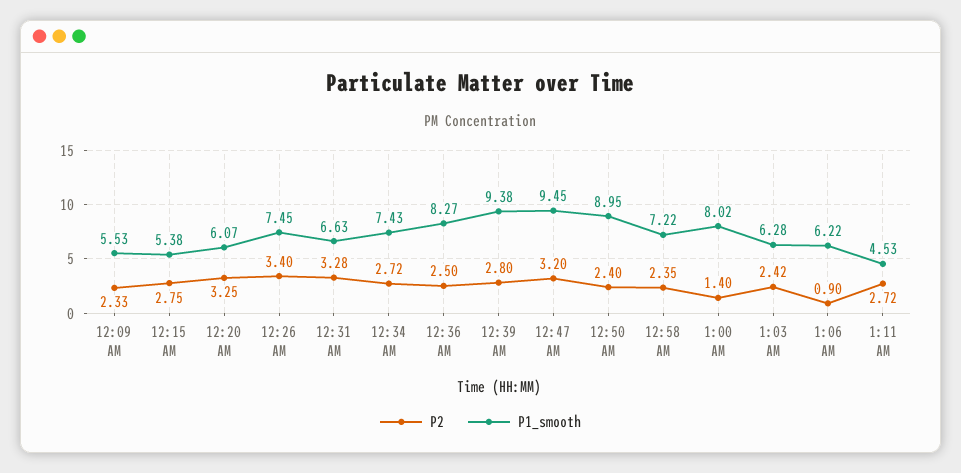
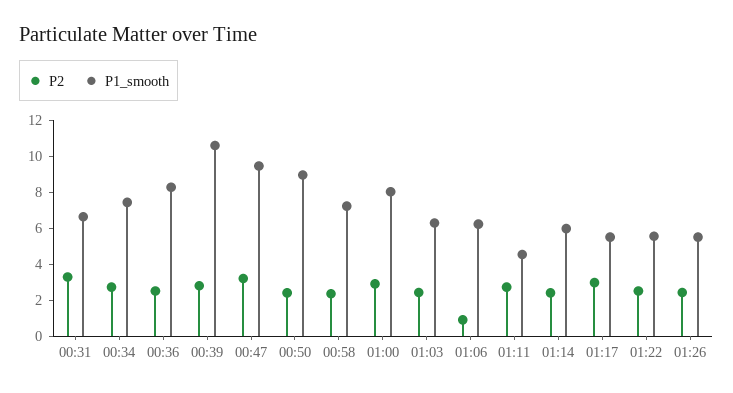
P2, 12:09 AM: 2.33 -> none
P1_smooth, 12:09 AM: 5.53 -> none
P2, 12:15 AM: 2.75 -> none
P1_smooth, 12:15 AM: 5.38 -> none
P2, 12:20 AM: 3.25 -> none
P1_smooth, 12:20 AM: 6.07 -> none
P2, 12:26 AM: 3.4 -> none
P1_smooth, 12:26 AM: 7.45 -> none
P1_smooth, 12:39 AM: 9.38 -> 10.5
P2, 1:00 AM: 1.4 -> 3
P2, 01:14: none -> 2.5
P1_smooth, 01:14: none -> 6
P2, 01:17: none -> 3
P1_smooth, 01:17: none -> 5.5
P2, 01:22: none -> 2.5
P1_smooth, 01:22: none -> 5.5
P2, 01:26: none -> 2.5
P1_smooth, 01:26: none -> 5.5

